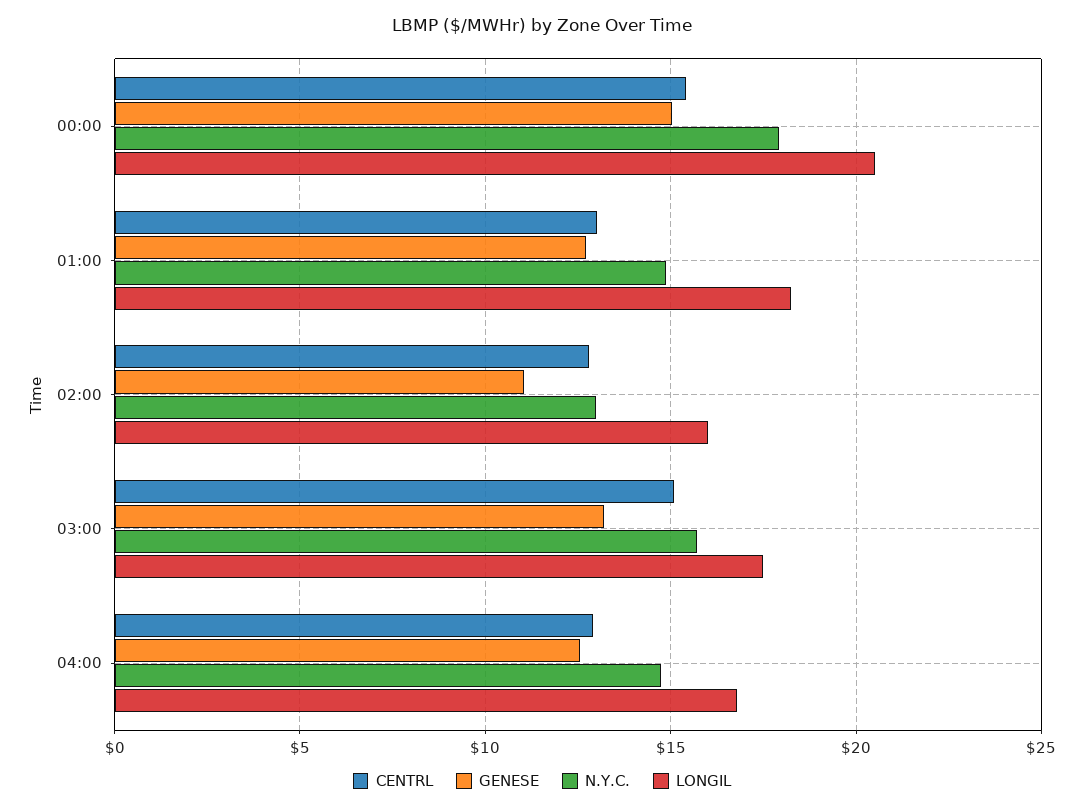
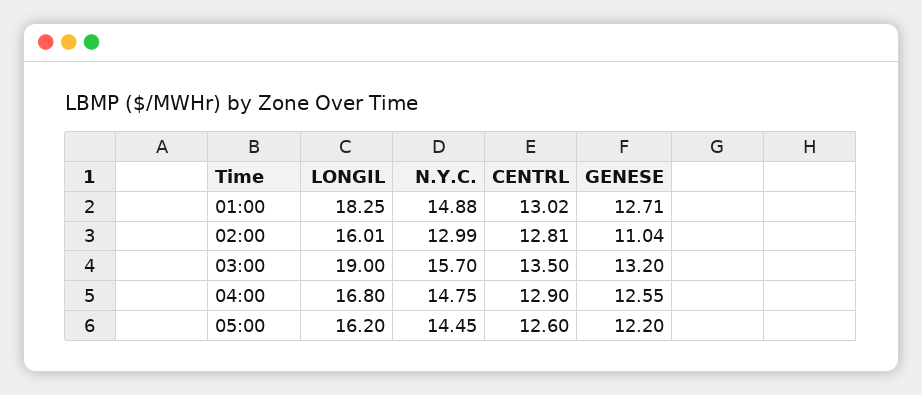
CENTRL, 00:00: 15.5 -> none
GENESE, 00:00: 15 -> none
N.Y.C., 00:00: 18 -> none
LONGIL, 00:00: 20.5 -> none
CENTRL, 03:00: 15 -> 13.5
LONGIL, 03:00: 17.5 -> 19
LONGIL, 05:00: none -> 16.2
N.Y.C., 05:00: none -> 14.45
CENTRL, 05:00: none -> 12.6
GENESE, 05:00: none -> 12.2

